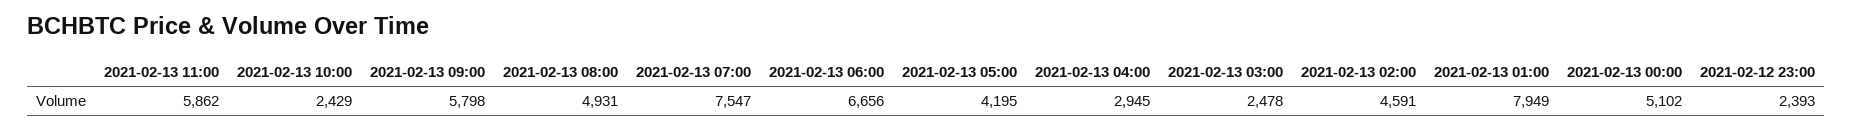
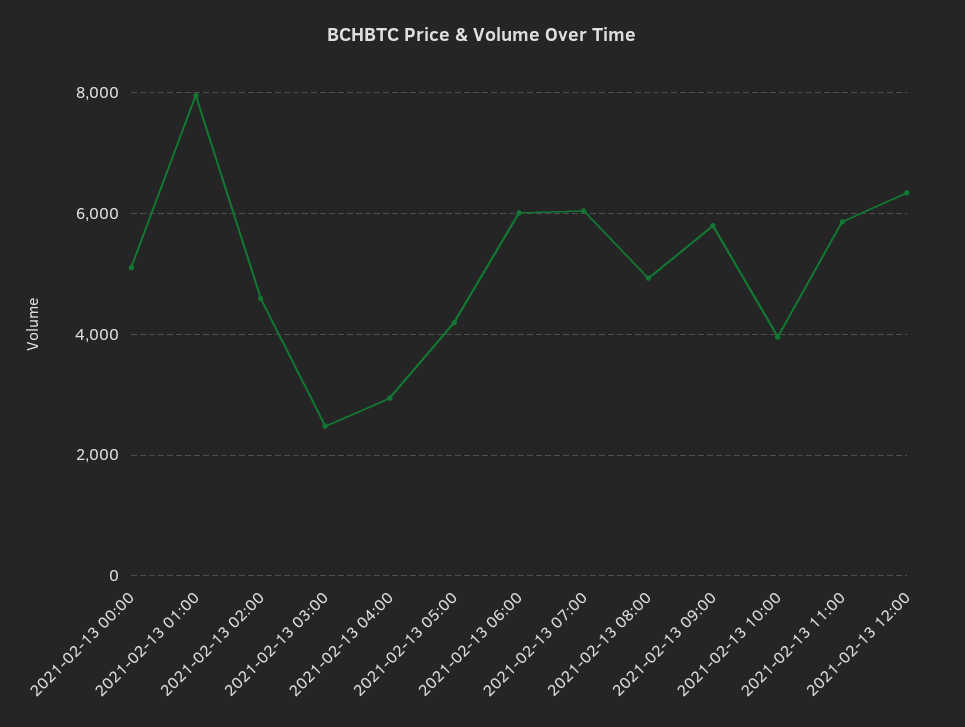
2021-02-13 10:00: 2429 -> 4000
2021-02-13 07:00: 7547 -> 6000
2021-02-13 06:00: 6656 -> 6000
2021-02-12 23:00: 2393 -> none
2021-02-13 12:00: none -> 6400

